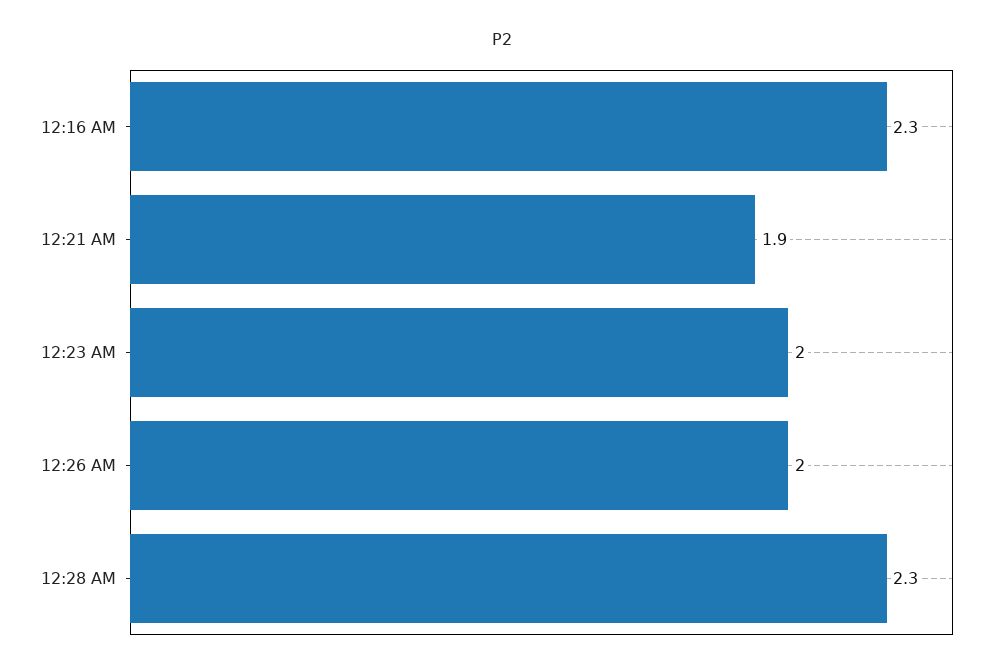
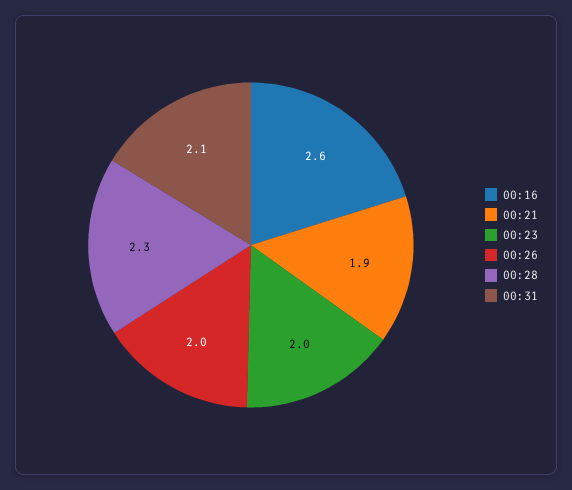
12:16 AM: 2.3 -> 2.6
00:31: none -> 2.1

